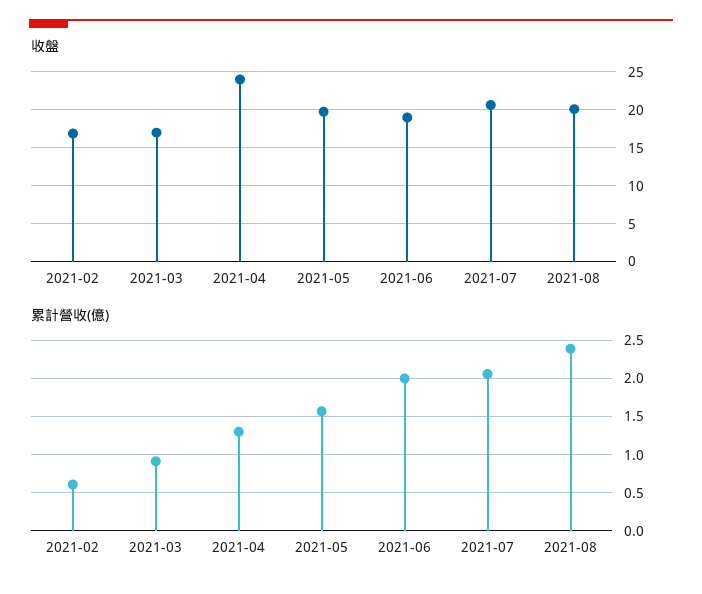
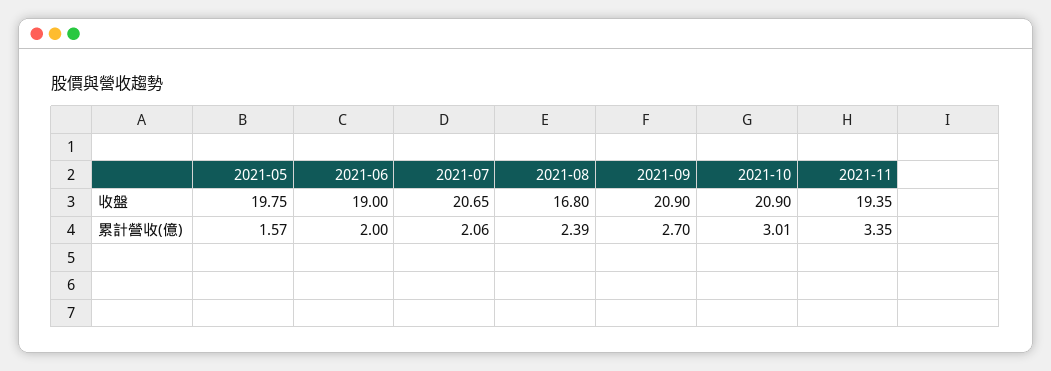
收盤, 2021-02: 17 -> none
收盤, 2021-03: 17 -> none
收盤, 2021-04: 24 -> none
收盤, 2021-08: 20 -> 16.8
累計營收(億), 2021-02: 0.6 -> none
累計營收(億), 2021-03: 0.9 -> none
累計營收(億), 2021-04: 1.3 -> none
收盤, 2021-09: none -> 20.9
收盤, 2021-10: none -> 20.9
收盤, 2021-11: none -> 19.35
累計營收(億), 2021-09: none -> 2.7
累計營收(億), 2021-10: none -> 3.01
累計營收(億), 2021-11: none -> 3.35

